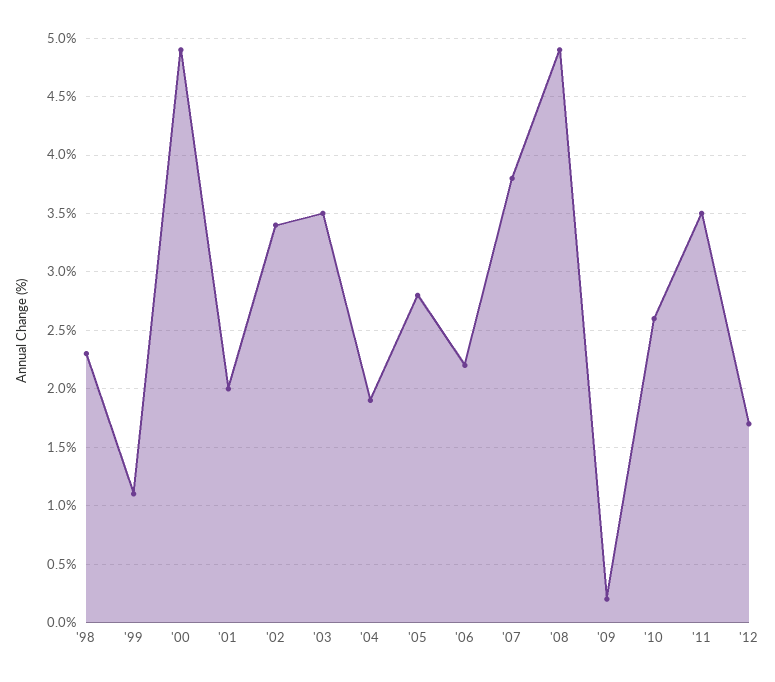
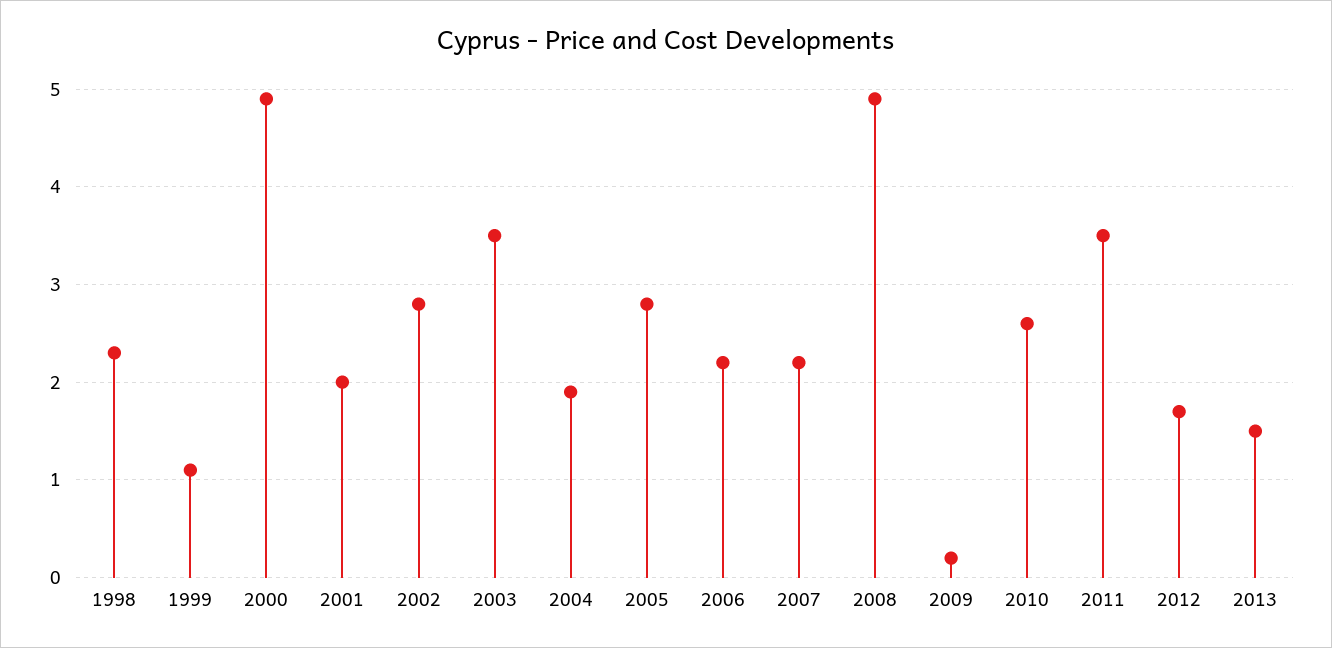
'02: 3.4 -> 2.8
'07: 3.8 -> 2.2
2013: none -> 1.5

